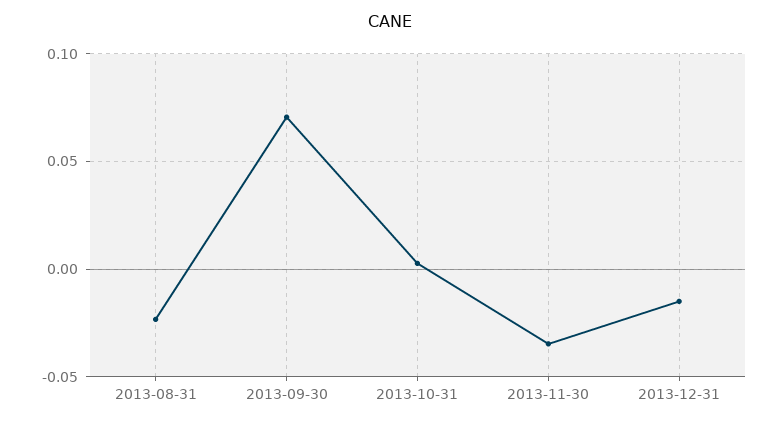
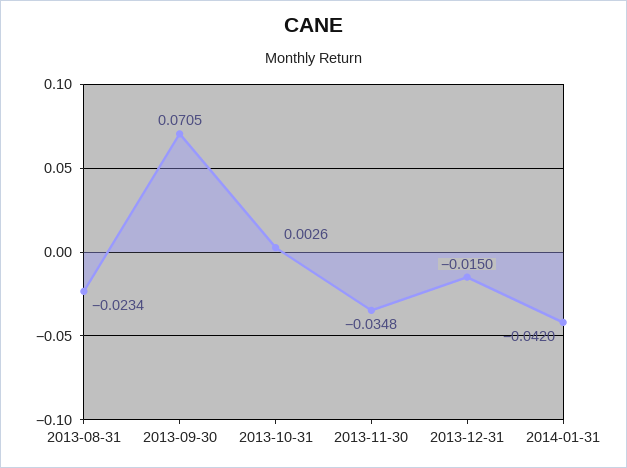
2014-01-31: none -> -0.042

